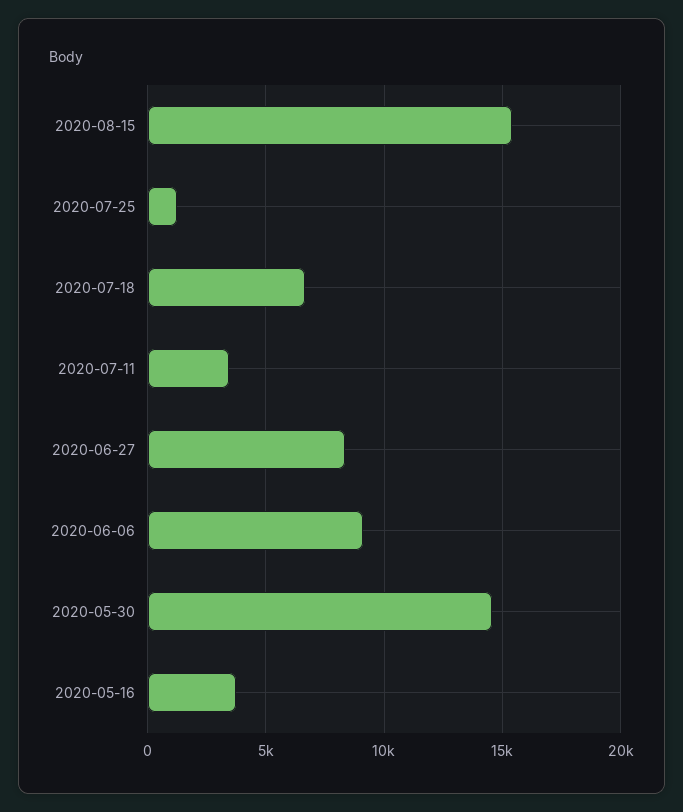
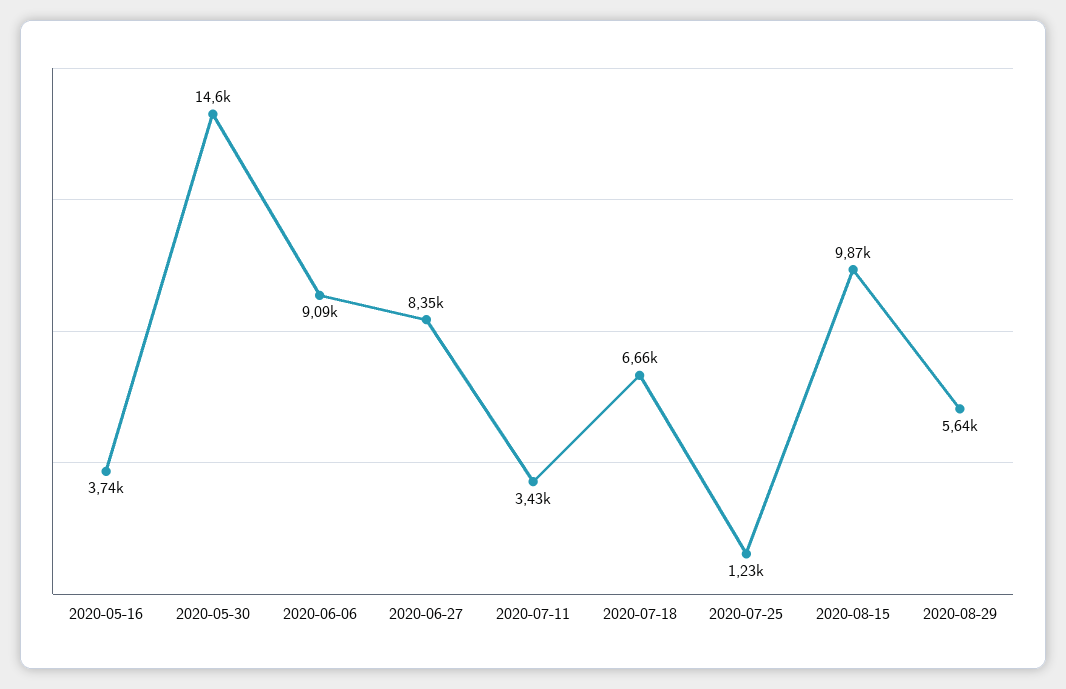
2020-08-15: 15500 -> 9870
2020-08-29: none -> 5640

